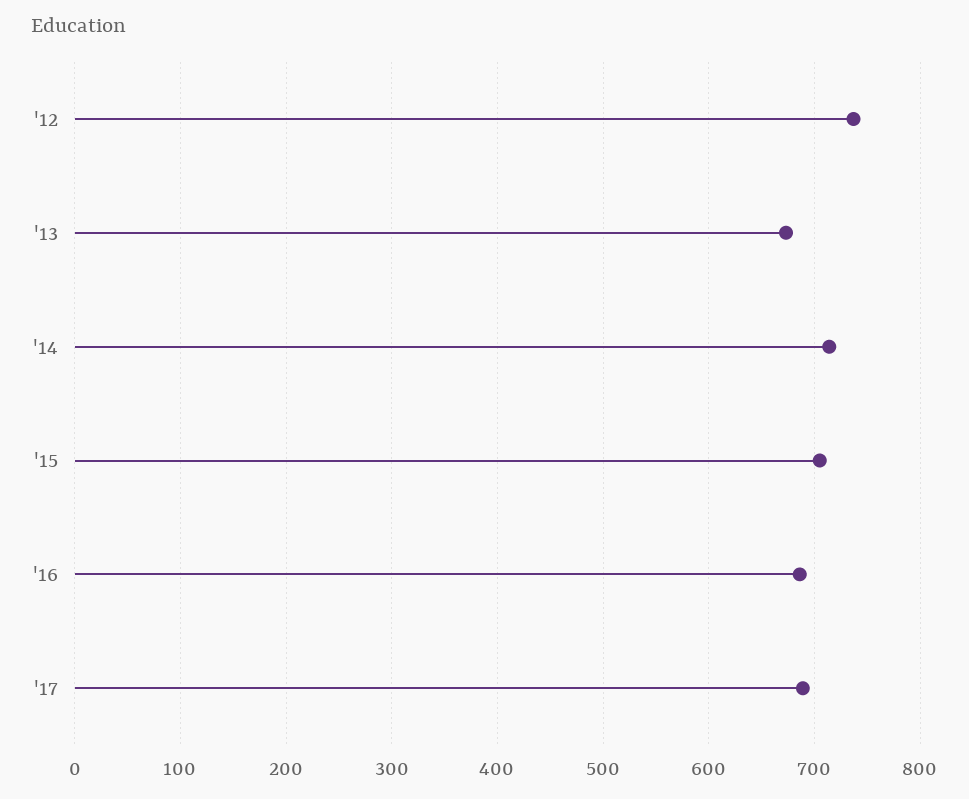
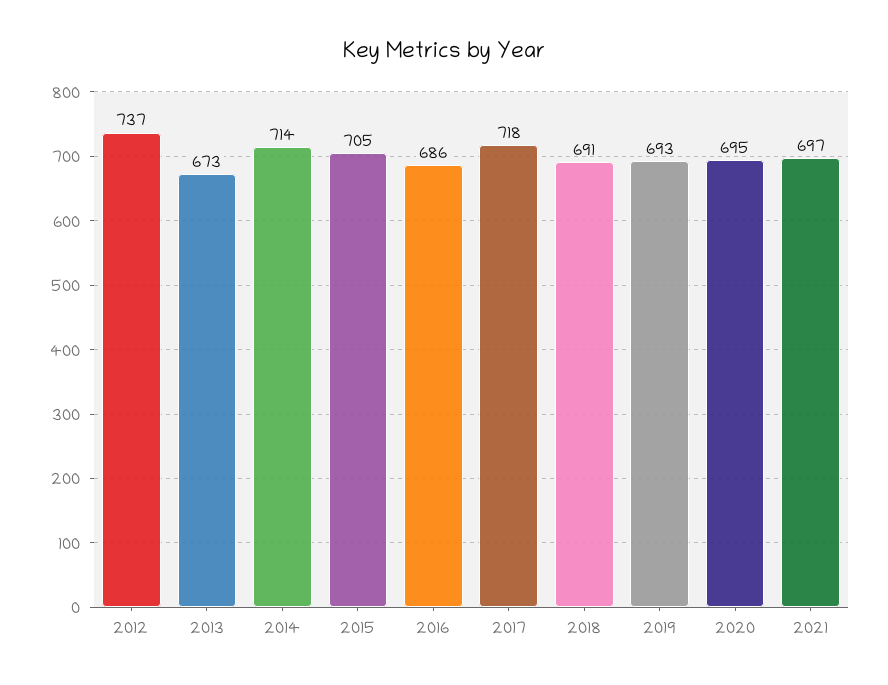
'17: 690 -> 718
2018: none -> 691
2019: none -> 693
2020: none -> 695
2021: none -> 697

